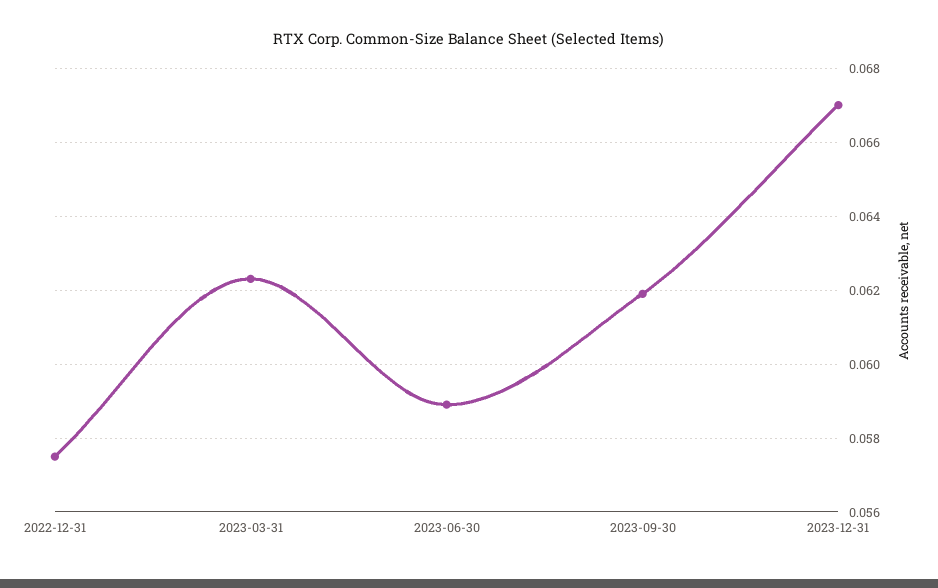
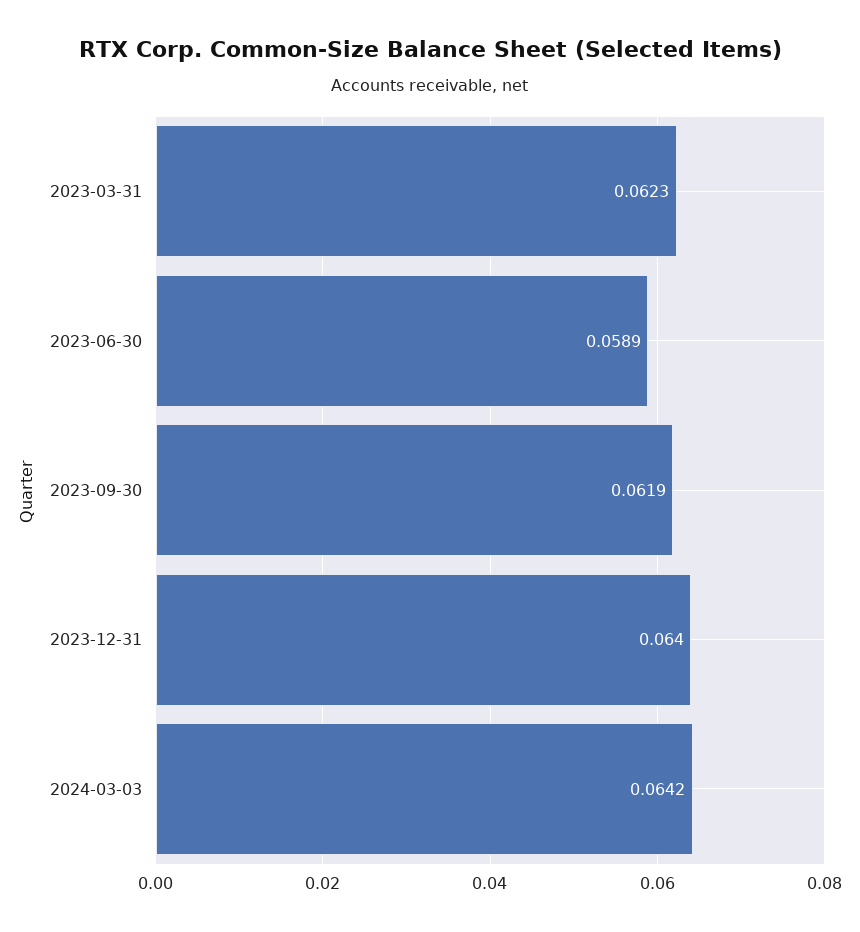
2022-12-31: 0.0575 -> none
2023-12-31: 0.067 -> 0.064
2024-03-03: none -> 0.0642

